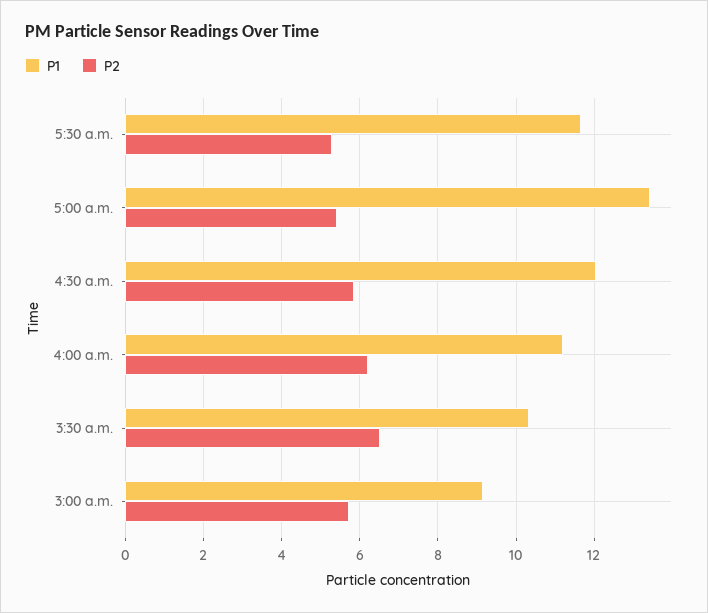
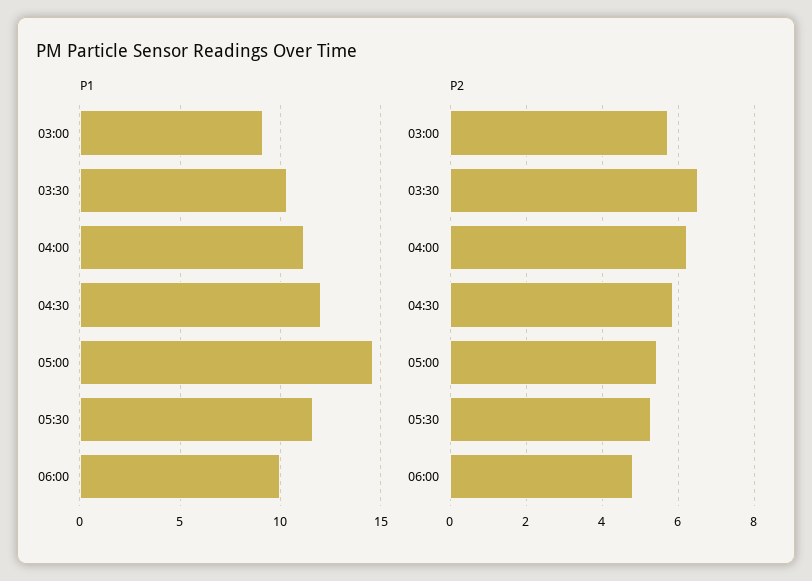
P1, 5:00 a.m.: 13.4 -> 14.5
P1, 06:00: none -> 10
P2, 06:00: none -> 4.8

